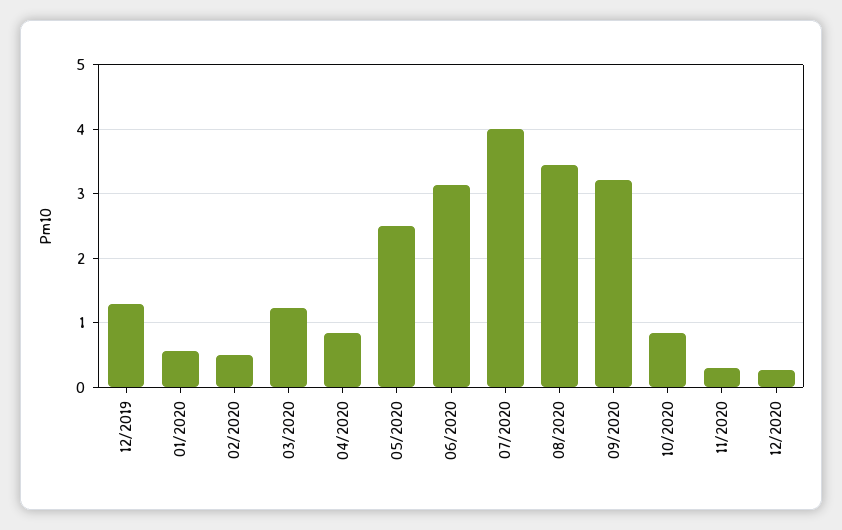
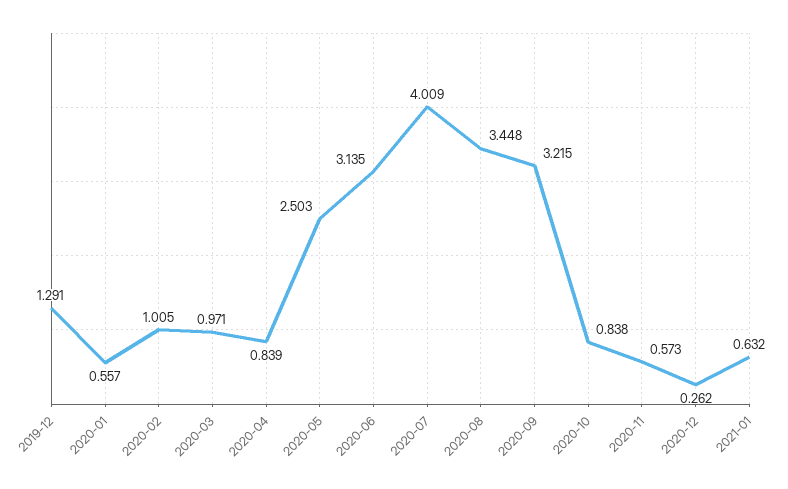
02/2020: 0.5 -> 1.005
03/2020: 1.2 -> 0.971
11/2020: 0.3 -> 0.573
2021-01: none -> 0.632

